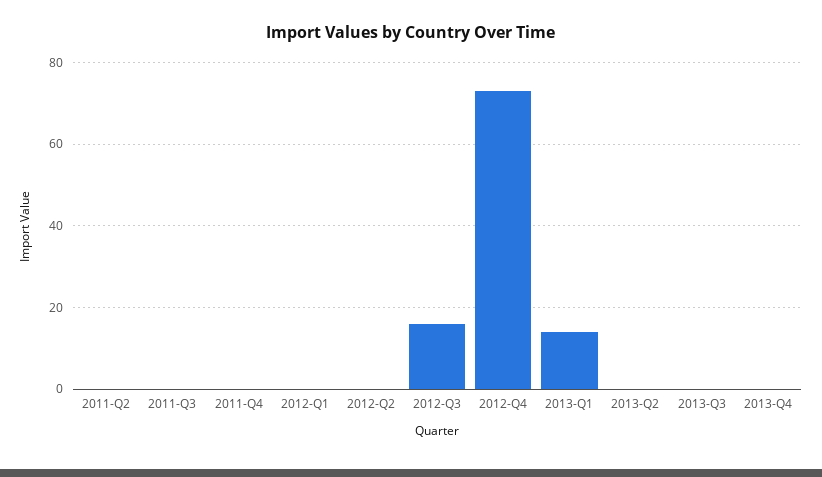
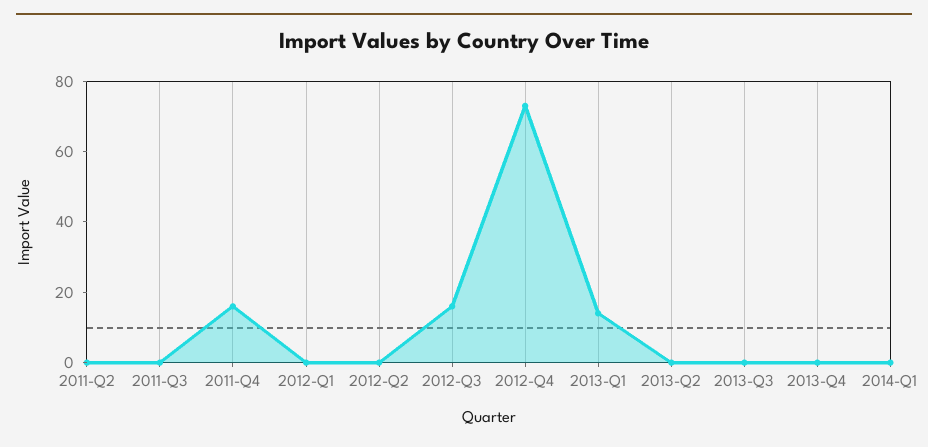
2011-Q4: 0 -> 15
2014-Q1: none -> 0

